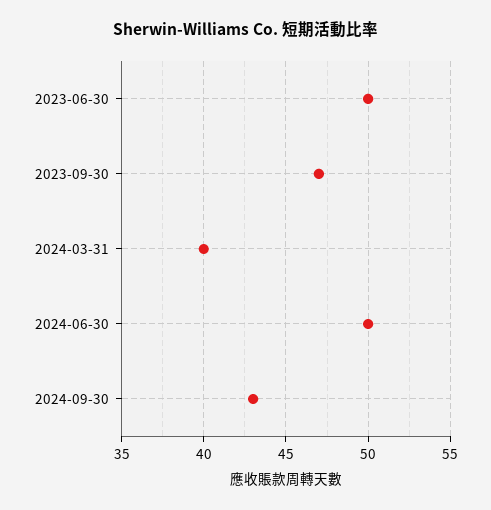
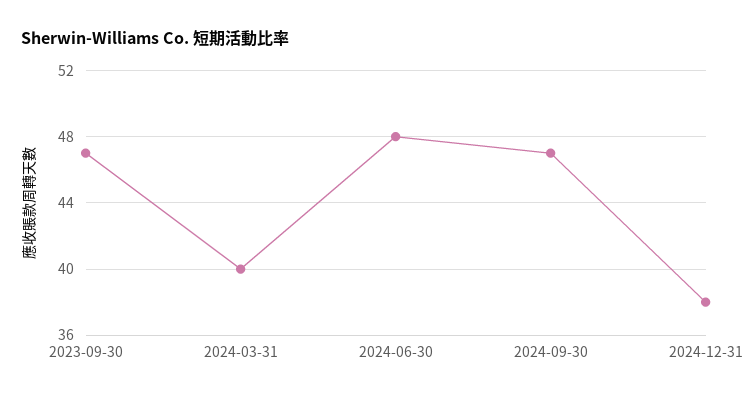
2023-06-30: 50 -> none
2024-06-30: 50 -> 48
2024-09-30: 43 -> 47
2024-12-31: none -> 38

